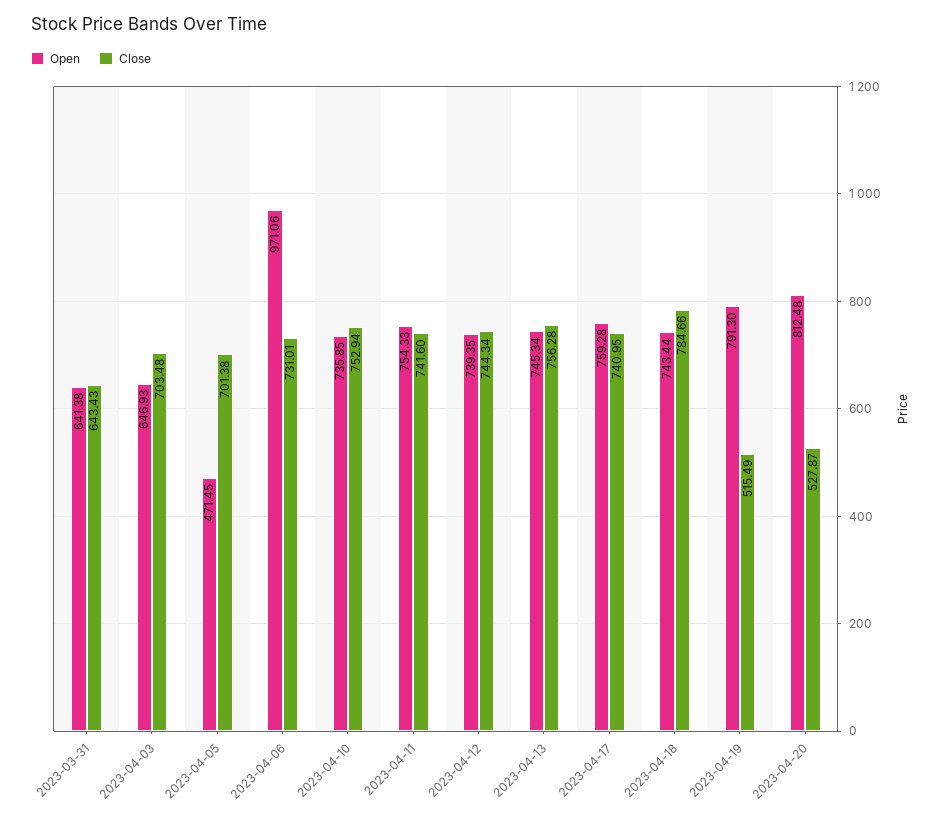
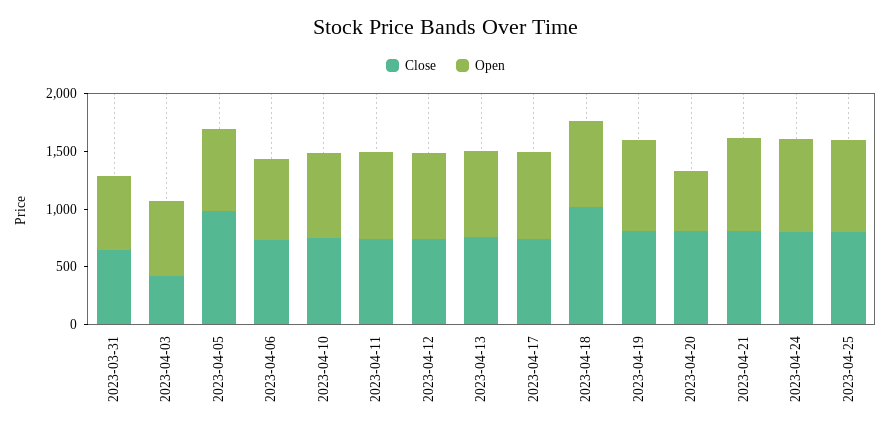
Close, 2023-04-03: 703.48 -> 400
Open, 2023-04-05: 471.45 -> 700
Close, 2023-04-05: 701.38 -> 1000
Open, 2023-04-06: 971.06 -> 700
Close, 2023-04-18: 784.66 -> 1000
Close, 2023-04-19: 515.49 -> 800
Open, 2023-04-20: 812.48 -> 500
Close, 2023-04-20: 527.87 -> 800
Close, 2023-04-21: none -> 800
Open, 2023-04-21: none -> 800
Close, 2023-04-24: none -> 800
Open, 2023-04-24: none -> 800
Close, 2023-04-25: none -> 800
Open, 2023-04-25: none -> 800

